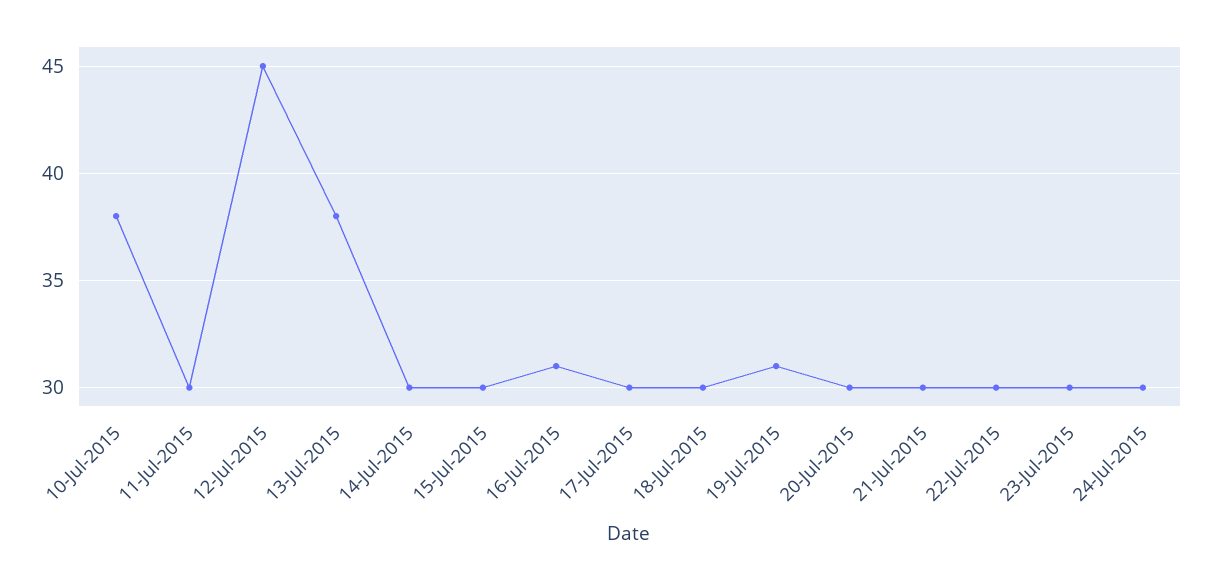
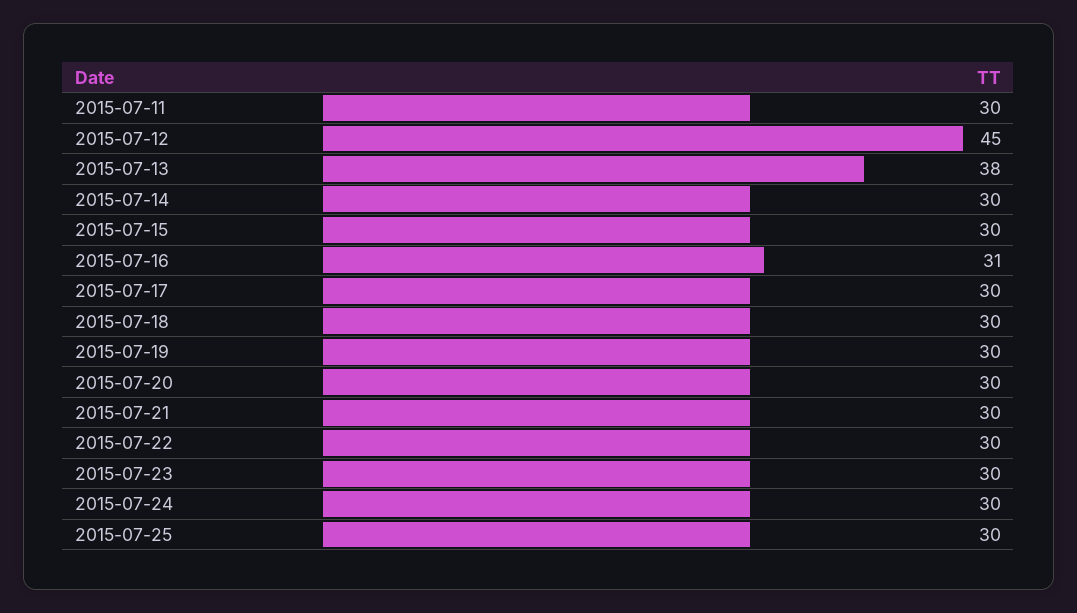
10-Jul-2015: 38 -> none
19-Jul-2015: 31 -> 30
2015-07-25: none -> 30

